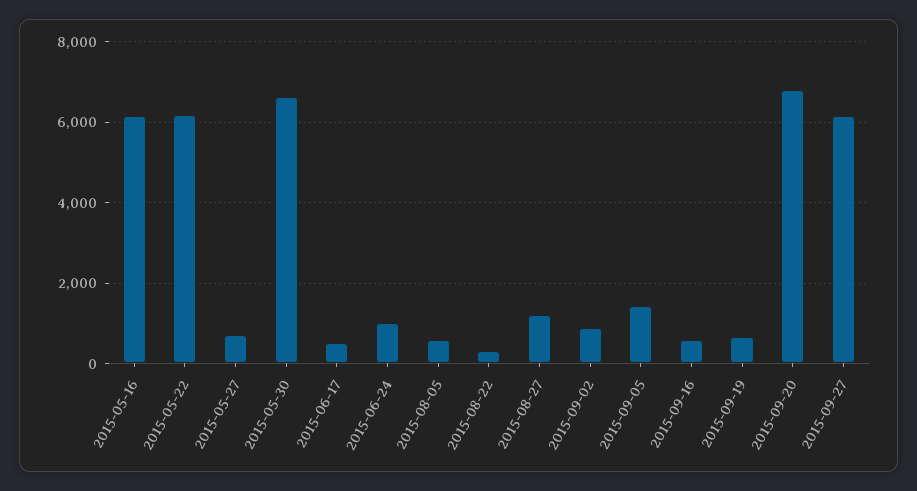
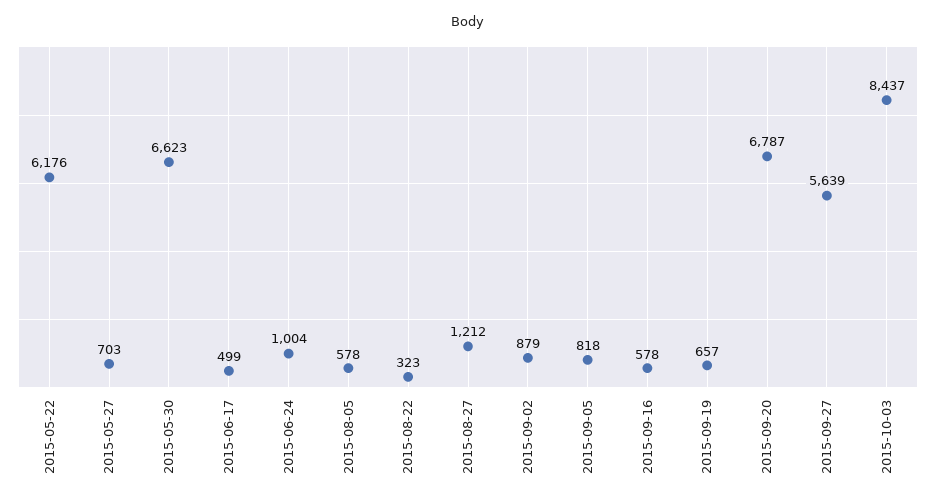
2015-05-16: 6200 -> none
2015-09-05: 1400 -> 818
2015-09-27: 6200 -> 5639
2015-10-03: none -> 8437

